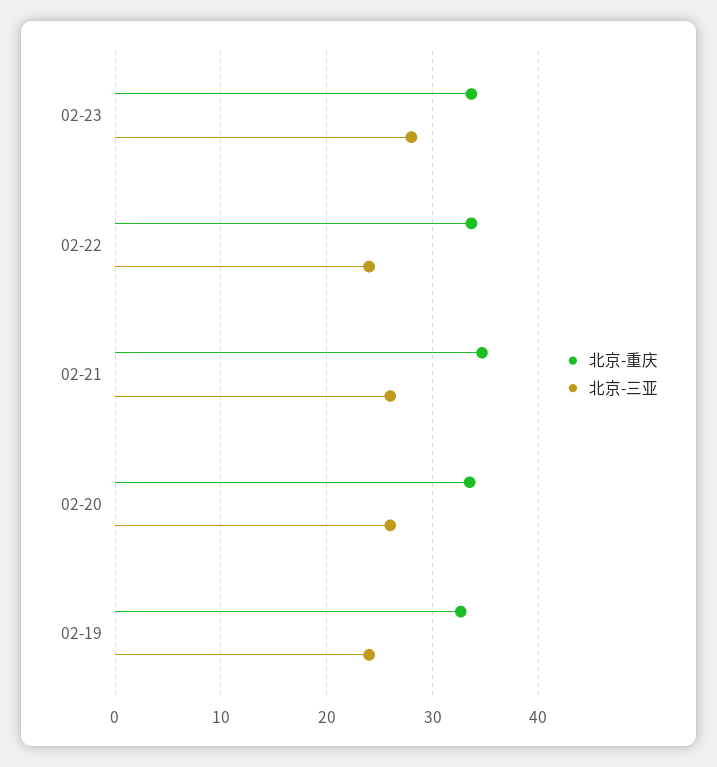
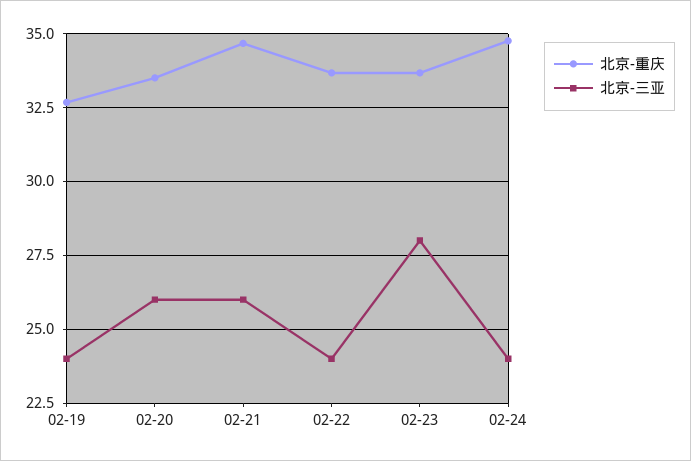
北京-重庆, 02-24: none -> 34.75
北京-三亚, 02-24: none -> 24

